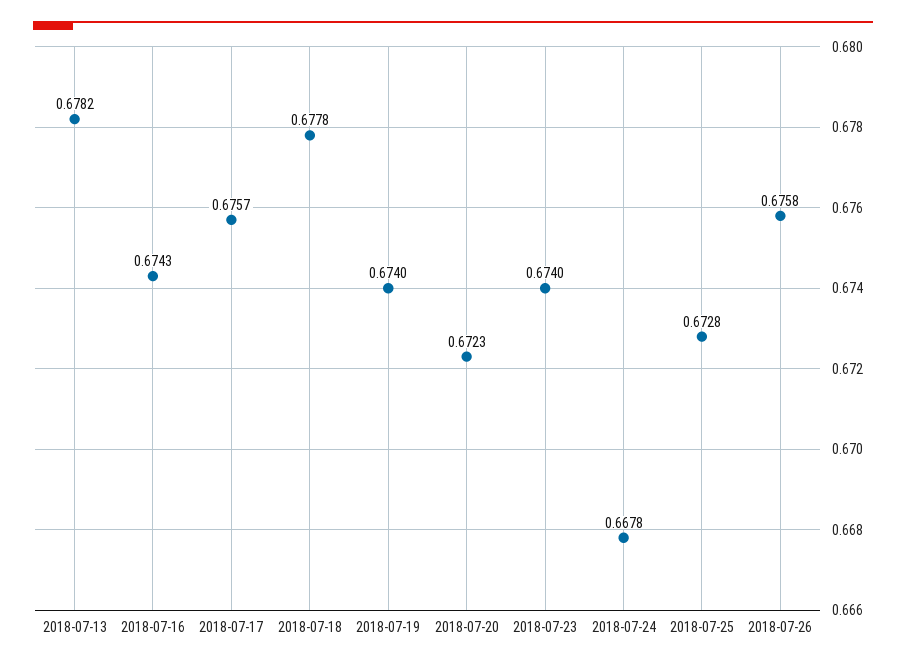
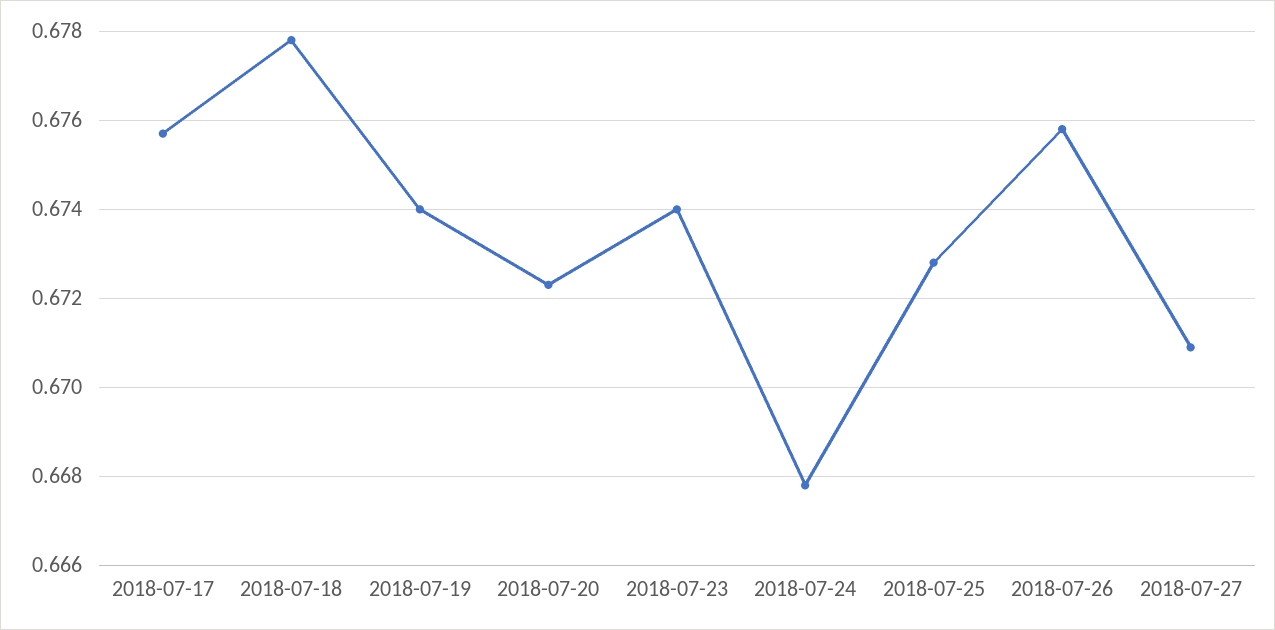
2018-07-13: 0.6782 -> none
2018-07-16: 0.6743 -> none
2018-07-27: none -> 0.671

